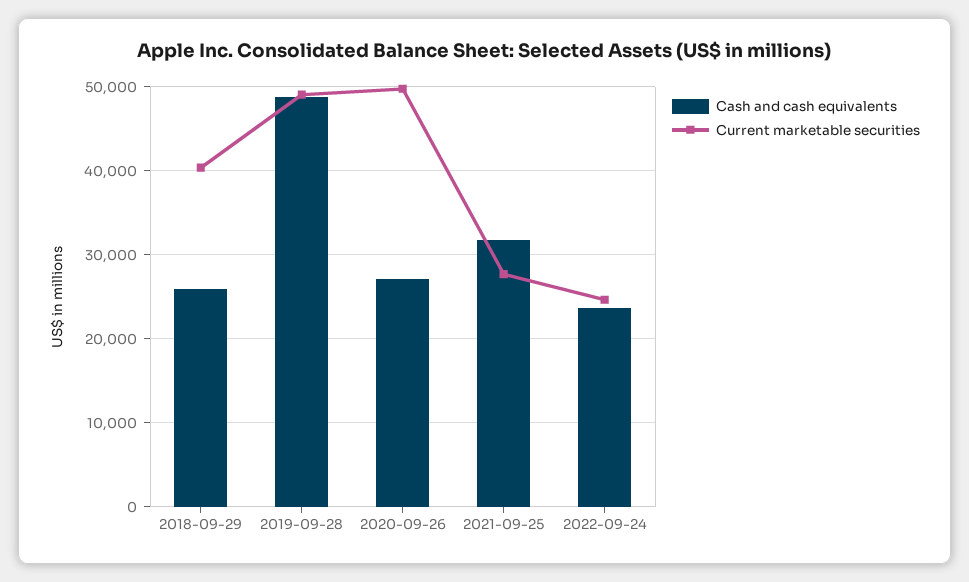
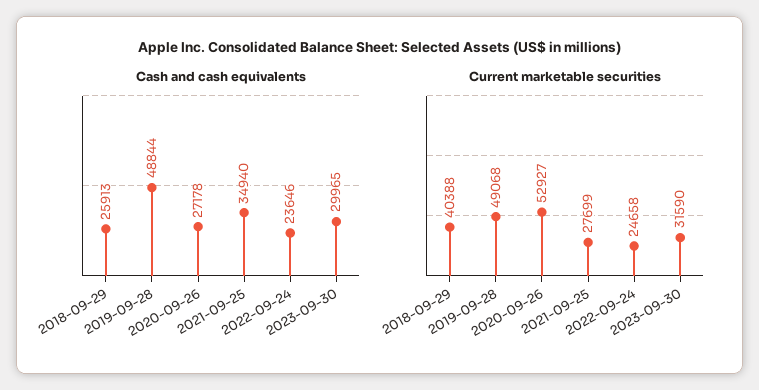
Current marketable securities, 2020-09-26: 50000 -> 52927
Cash and cash equivalents, 2021-09-25: 32000 -> 34940
Cash and cash equivalents, 2023-09-30: none -> 29965
Current marketable securities, 2023-09-30: none -> 31590

